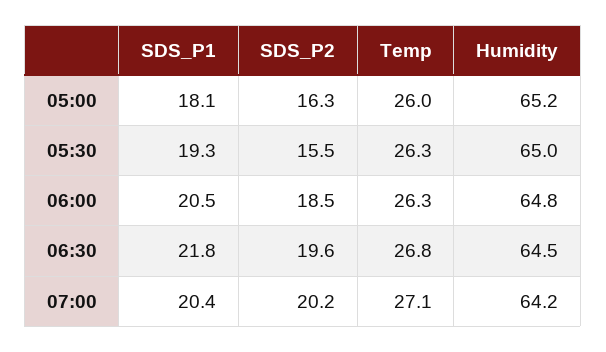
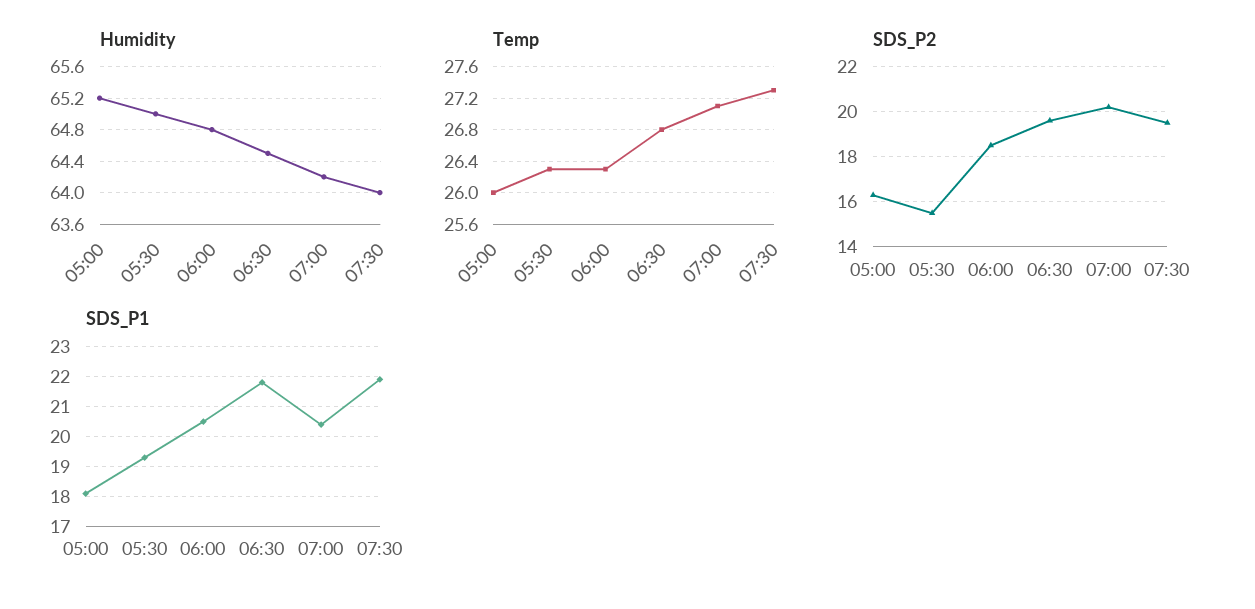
Humidity, 07:30: none -> 64
Temp, 07:30: none -> 27.3
SDS_P2, 07:30: none -> 19.5
SDS_P1, 07:30: none -> 22

